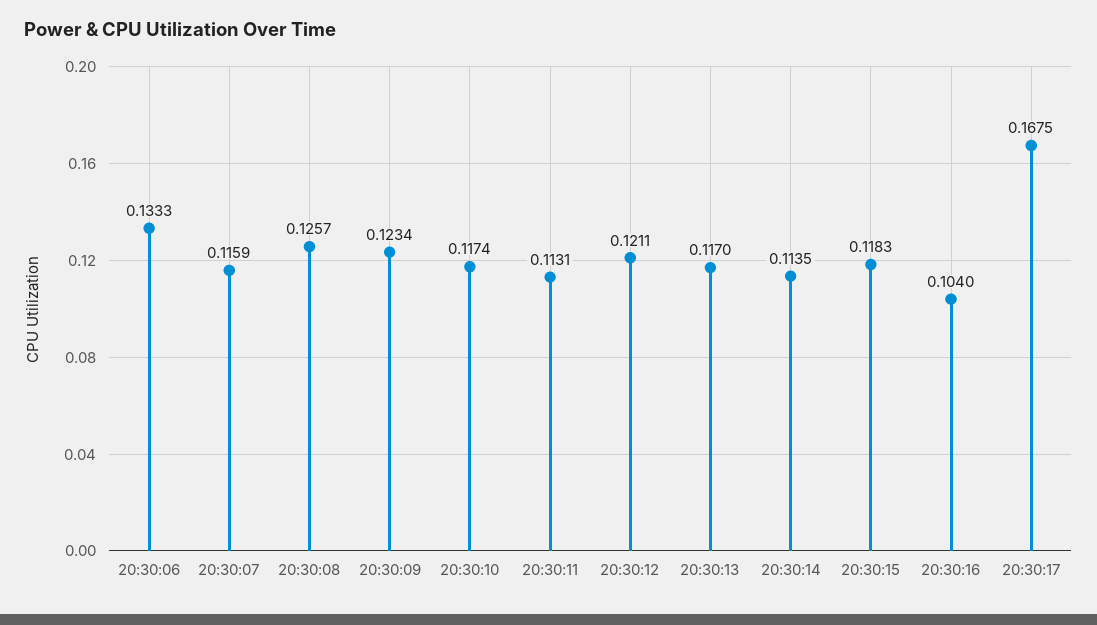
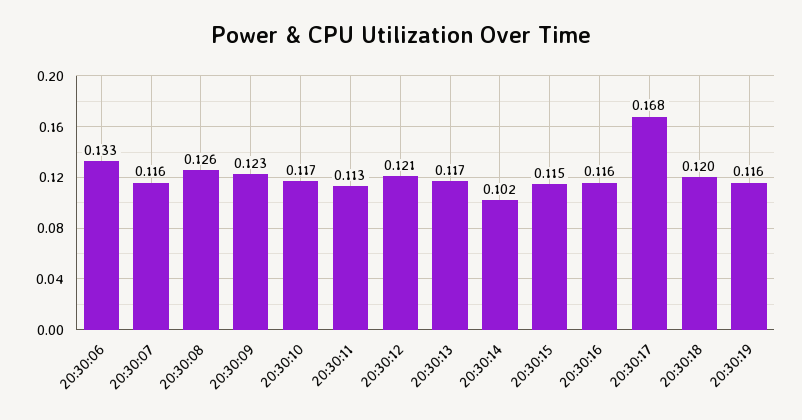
20:30:14: 0.1135 -> 0.102
20:30:15: 0.1183 -> 0.115
20:30:16: 0.104 -> 0.116
20:30:18: none -> 0.12
20:30:19: none -> 0.116

